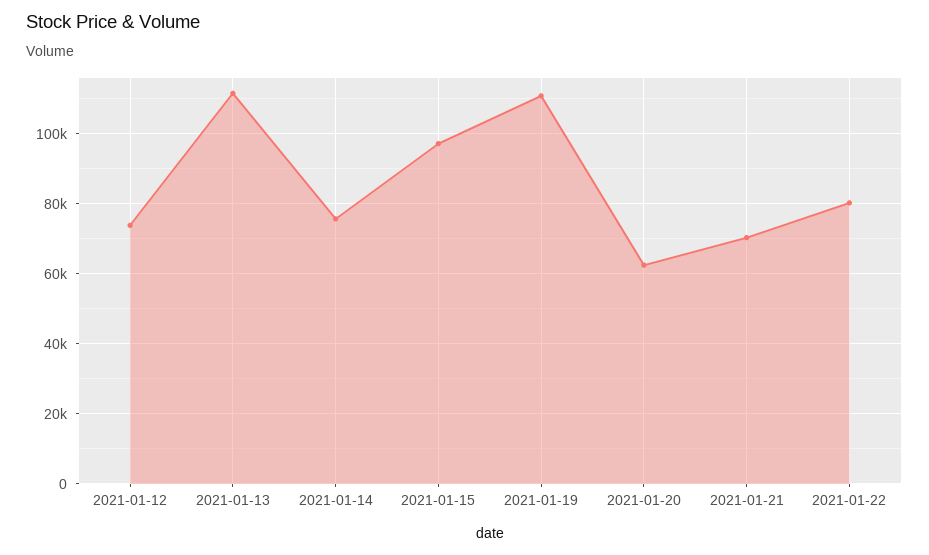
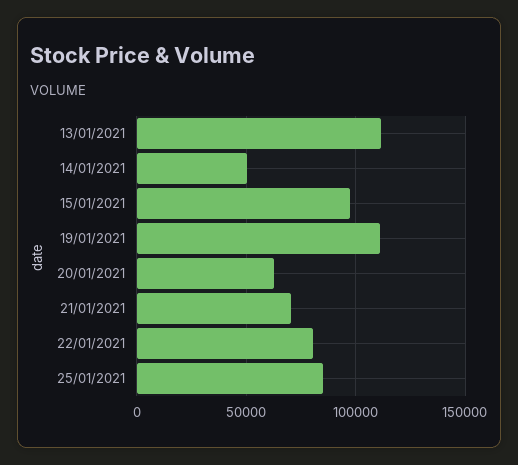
2021-01-12: 74000 -> none
2021-01-14: 76000 -> 50000
25/01/2021: none -> 85000

